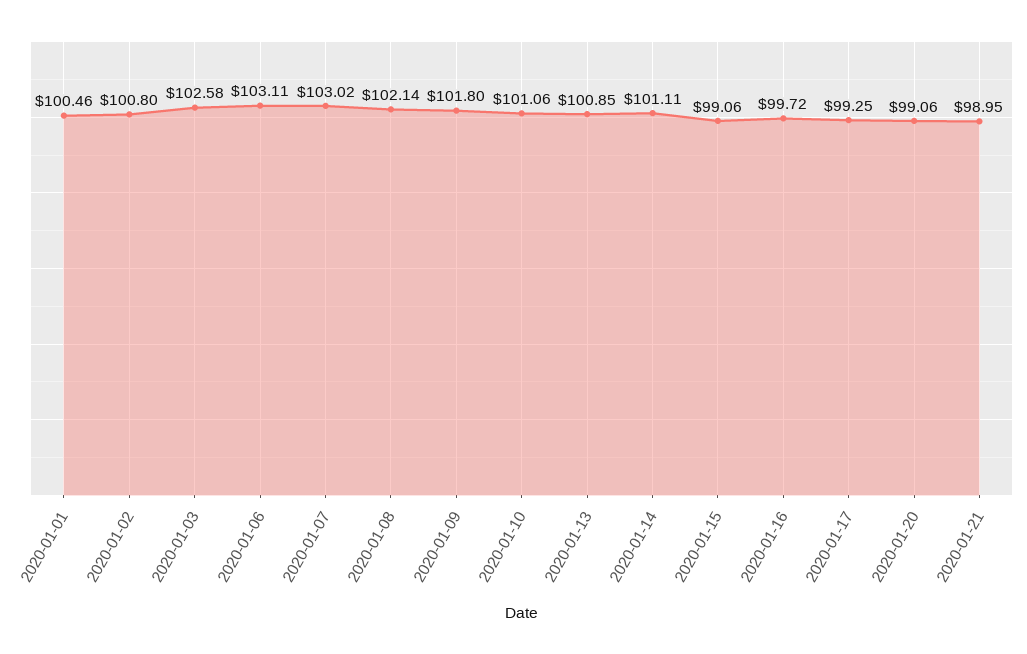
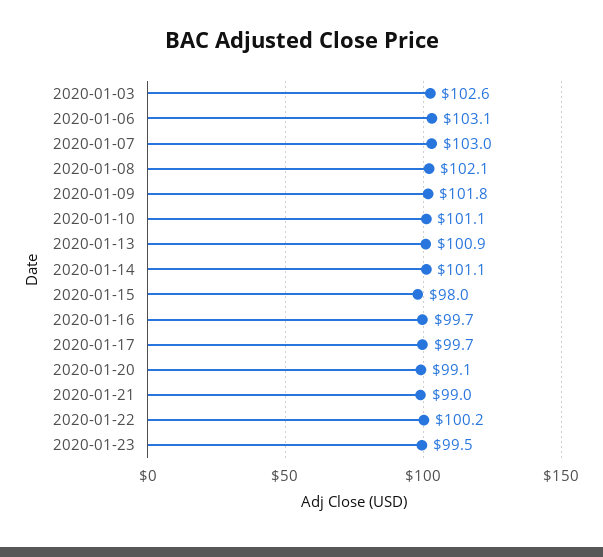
2020-01-01: 100.46 -> none
2020-01-02: 100.8 -> none
2020-01-15: 99.06 -> 98
2020-01-17: 99.25 -> 99.7
2020-01-22: none -> 100.2
2020-01-23: none -> 99.5

